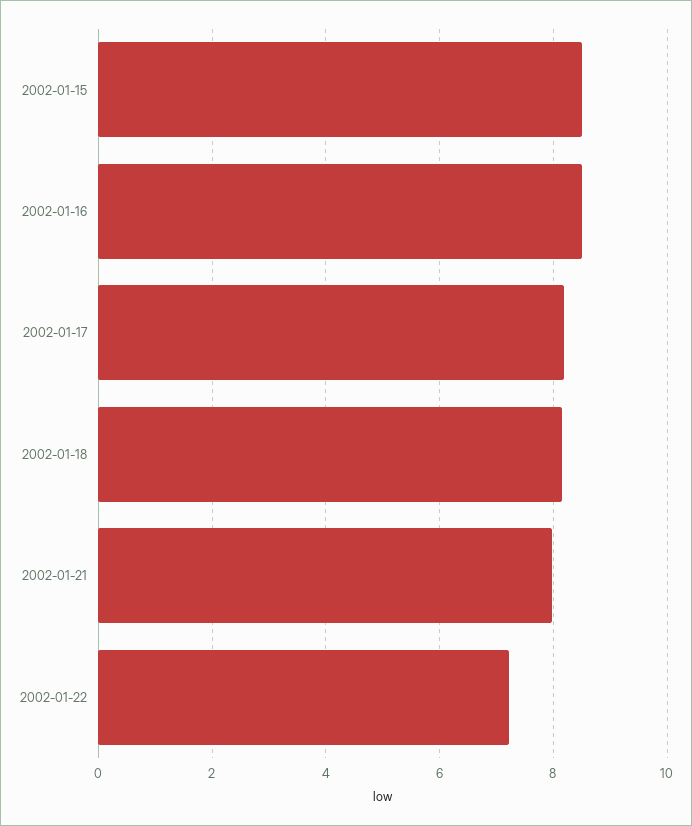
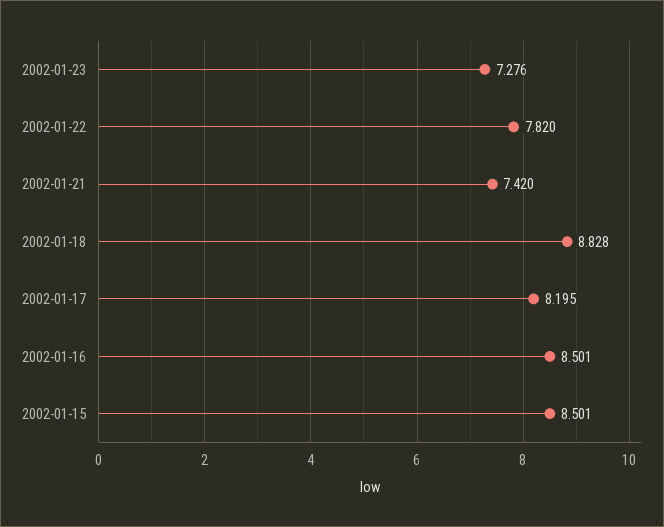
2002-01-18: 8.2 -> 8.828
2002-01-21: 8 -> 7.42
2002-01-22: 7.2 -> 7.82
2002-01-23: none -> 7.276

